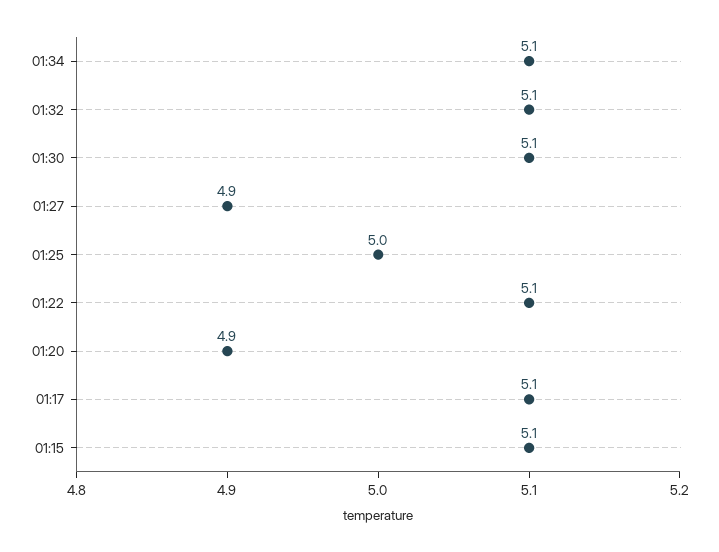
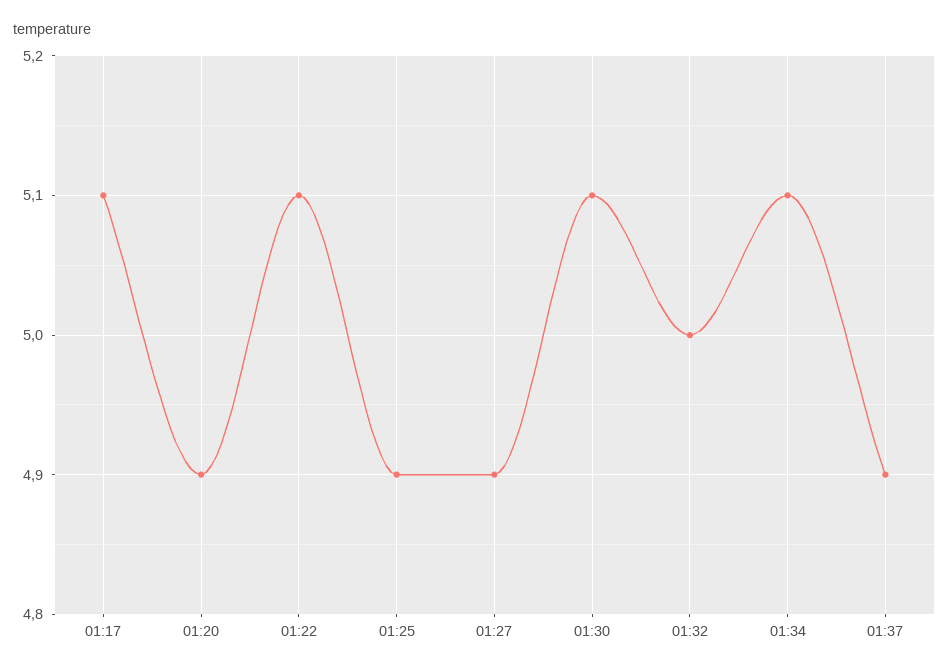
01:32: 5.1 -> 5
01:25: 5 -> 4.9
01:15: 5.1 -> none
01:37: none -> 4.9

